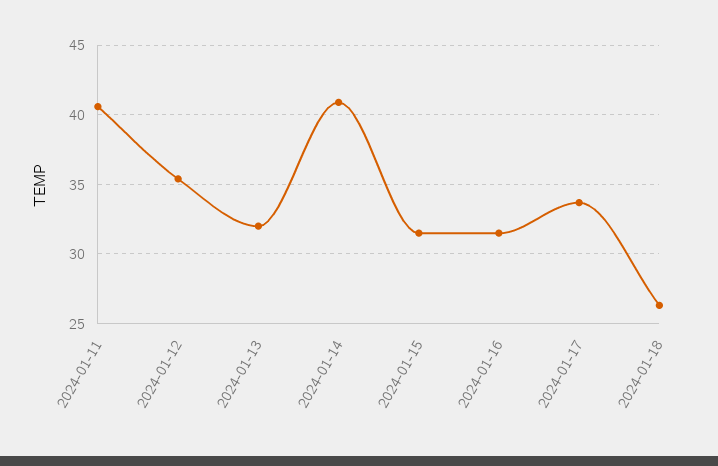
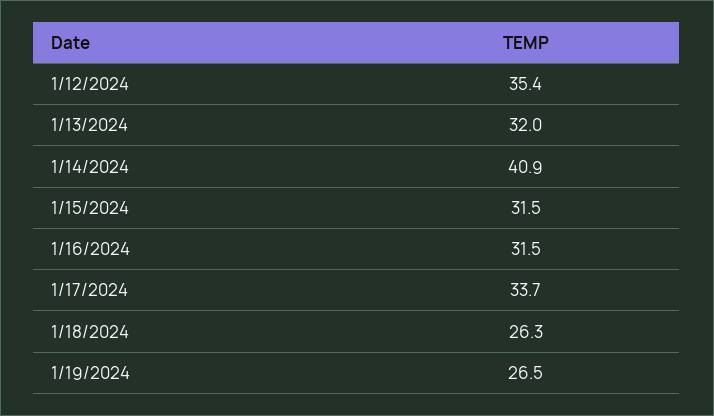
2024-01-11: 40.5 -> none
1/19/2024: none -> 26.5

